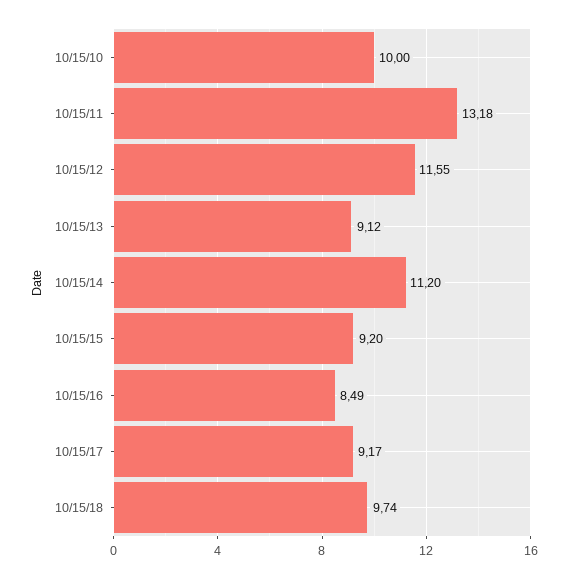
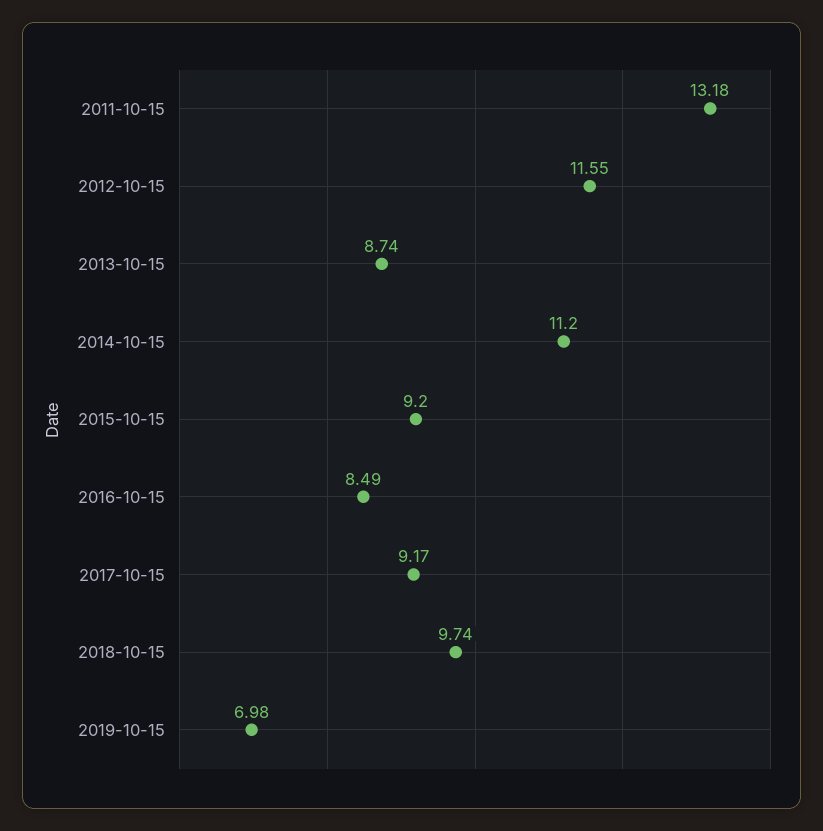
10/15/10: 10 -> none
10/15/13: 9.12 -> 8.74
2019-10-15: none -> 6.98

